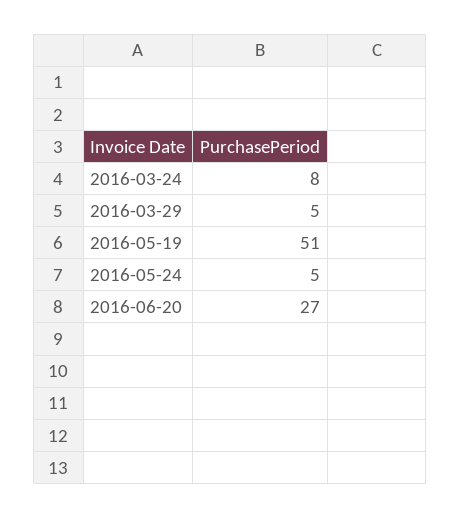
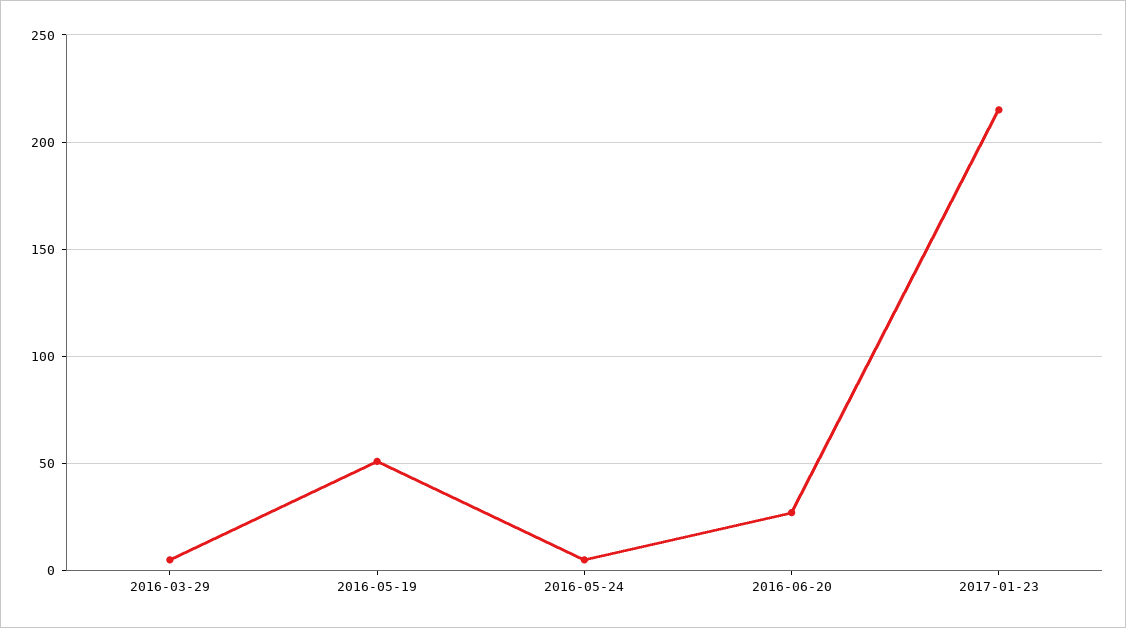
2016-03-24: 8 -> none
2017-01-23: none -> 215

